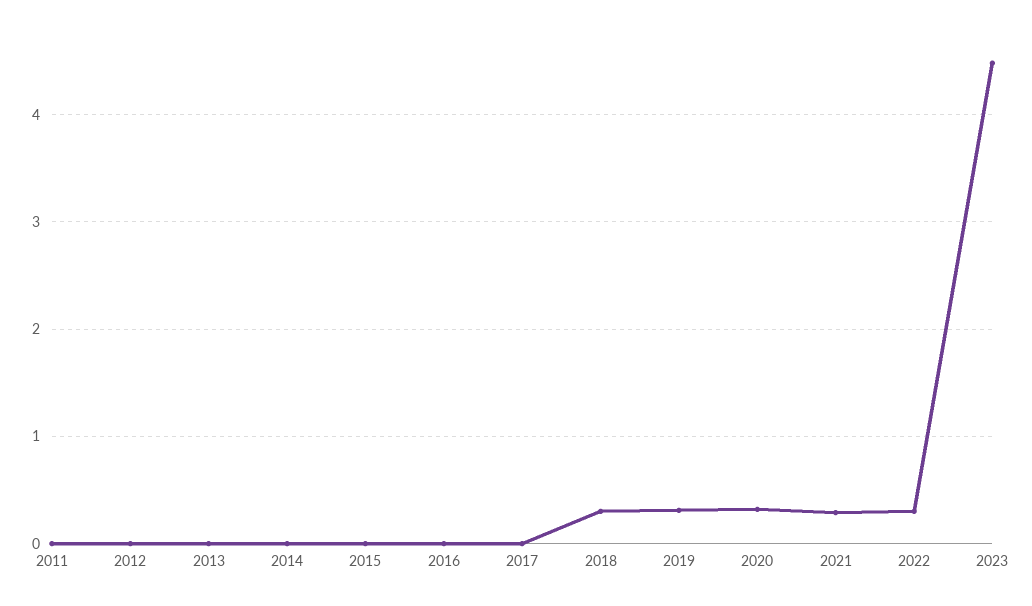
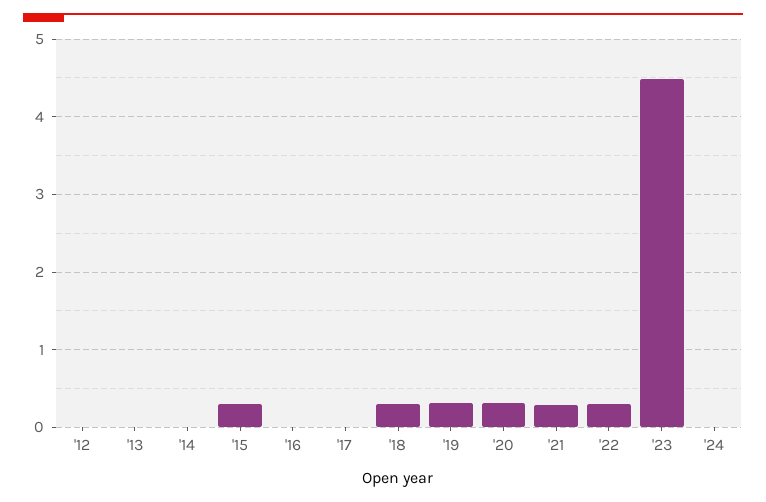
2011: 0 -> none
2015: 0 -> 0.3
'24: none -> 0

